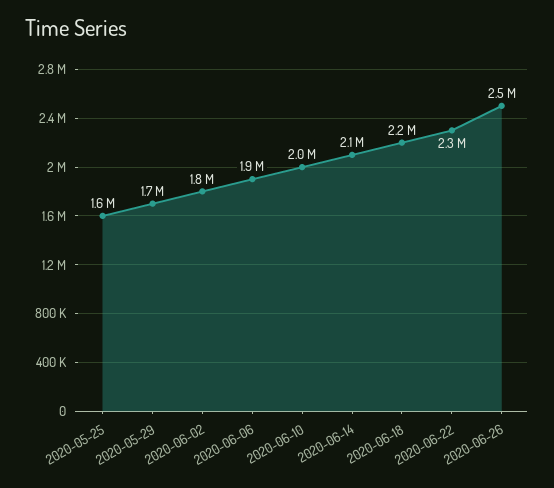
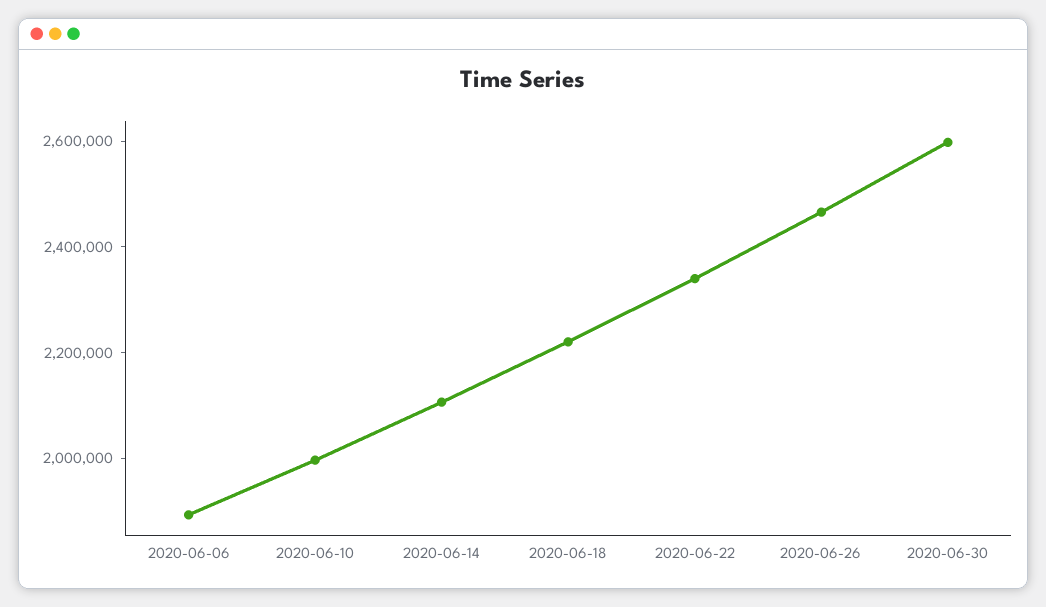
2020-05-25: 1600000 -> none
2020-05-29: 1700000 -> none
2020-06-02: 1800000 -> none
2020-06-30: none -> 2600000

